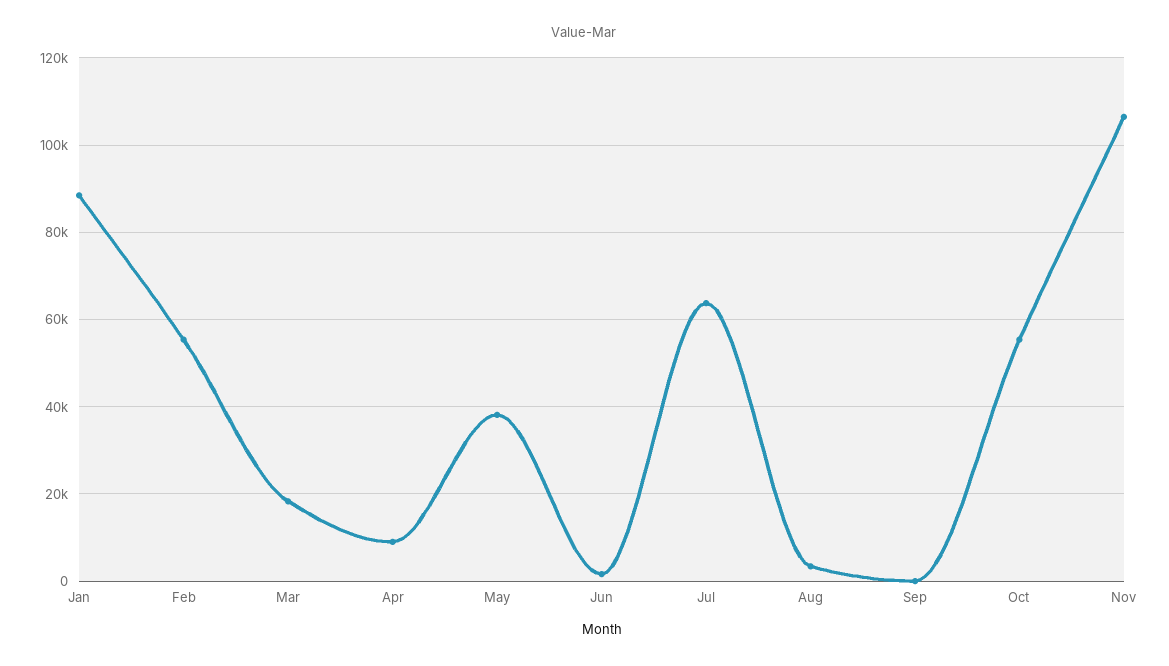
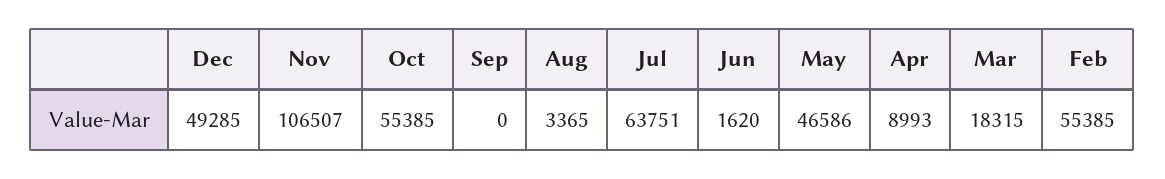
Jan: 88000 -> none
May: 38000 -> 46586
Dec: none -> 49285

